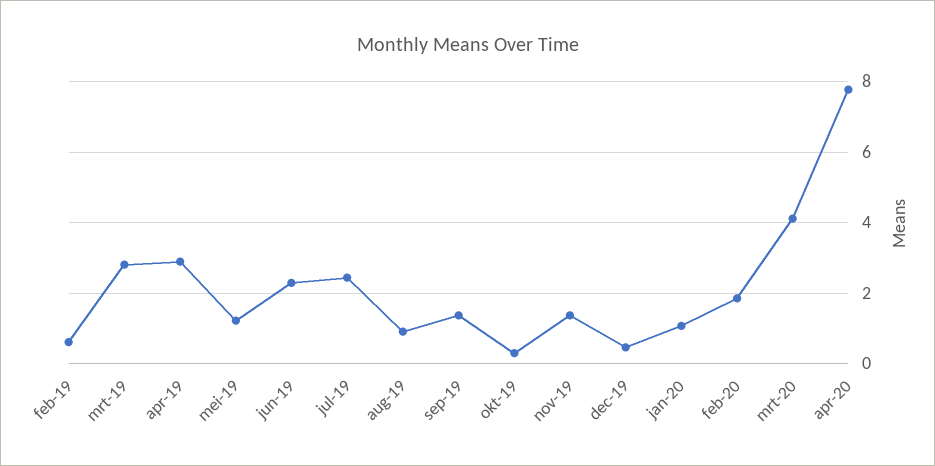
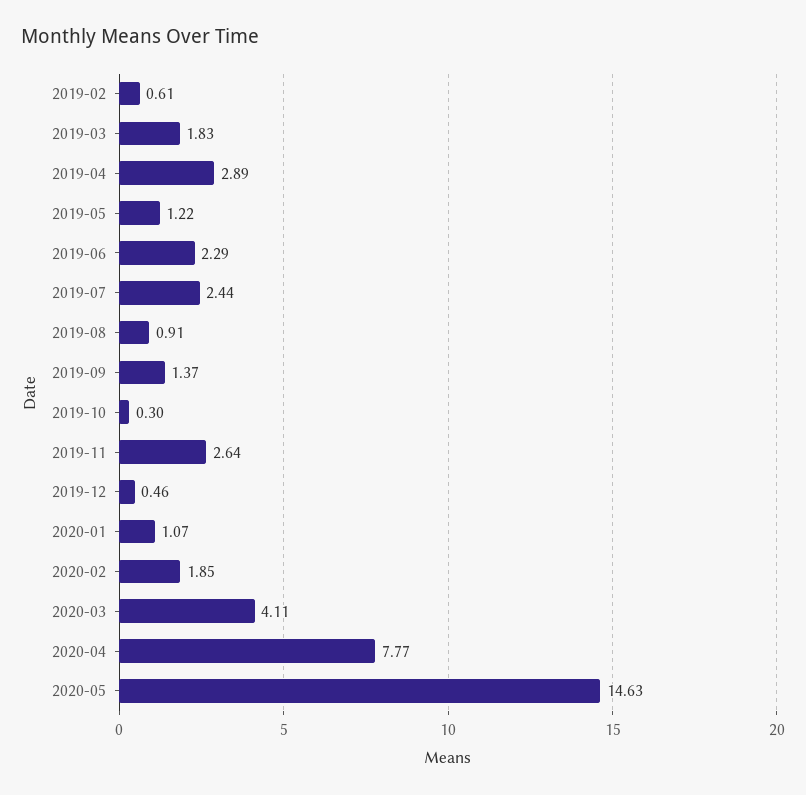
mrt-19: 2.8 -> 1.83
nov-19: 1.4 -> 2.64
2020-05: none -> 14.63

